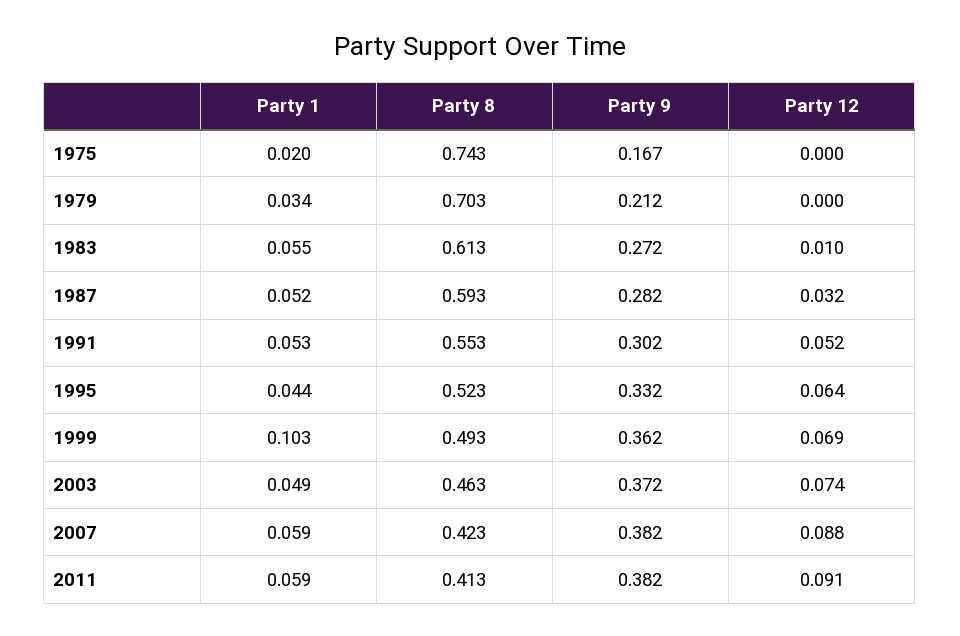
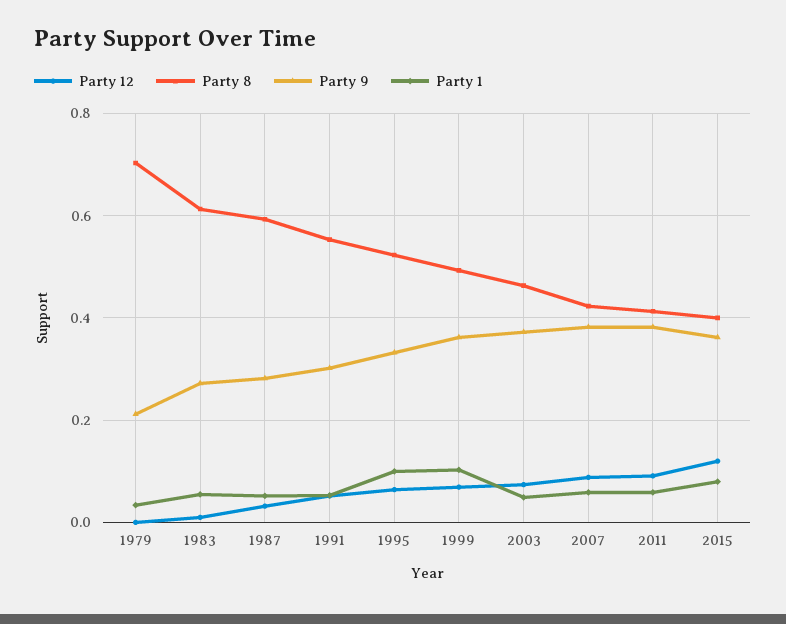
Party 1, 1975: 0.02 -> none
Party 8, 1975: 0.743 -> none
Party 9, 1975: 0.167 -> none
Party 12, 1975: 0 -> none
Party 1, 1995: 0.044 -> 0.1
Party 12, 2015: none -> 0.12
Party 8, 2015: none -> 0.4
Party 9, 2015: none -> 0.36
Party 1, 2015: none -> 0.08

